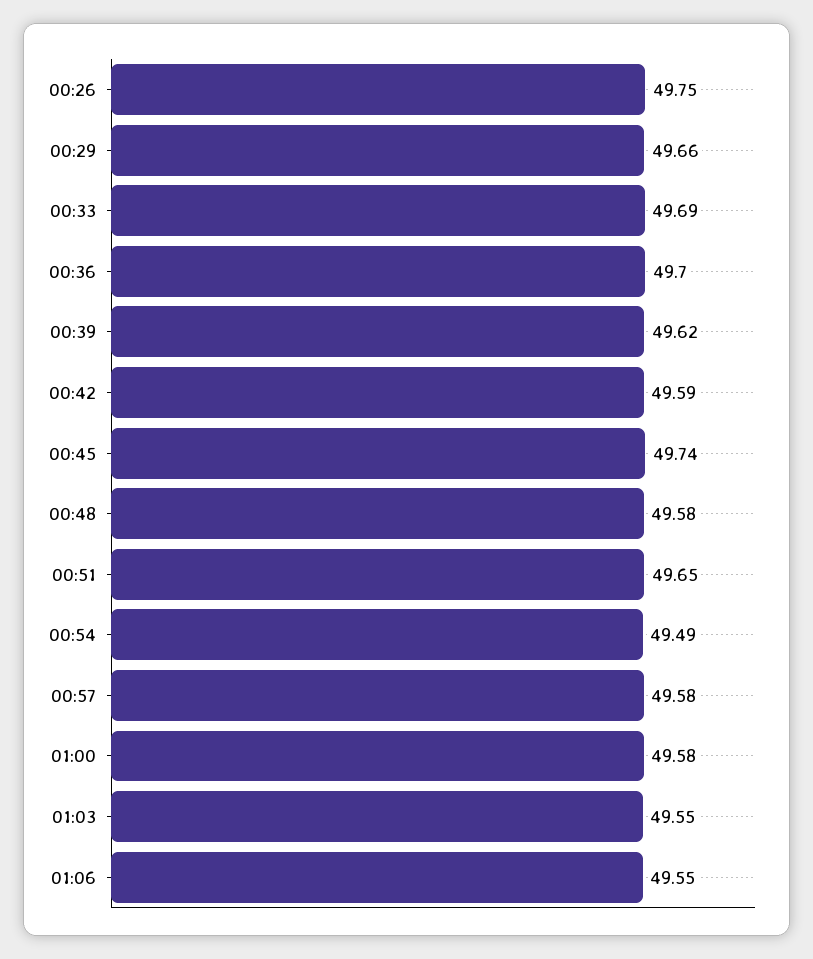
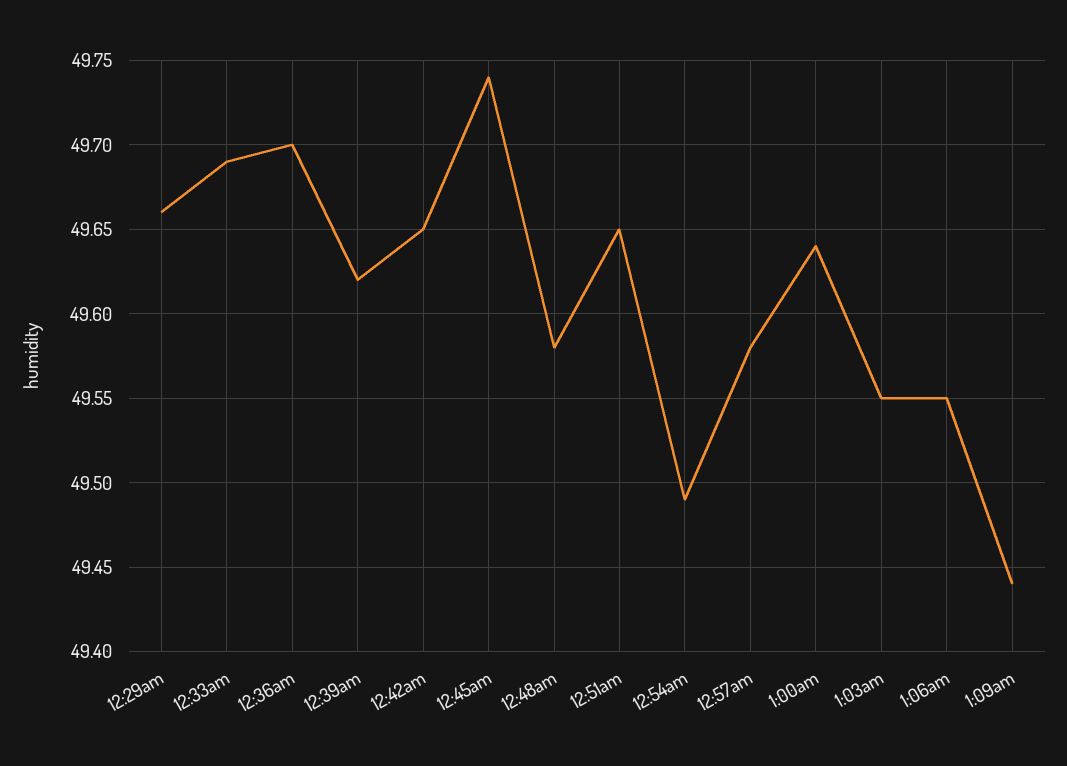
00:26: 49.75 -> none
00:42: 49.59 -> 49.65
01:00: 49.58 -> 49.64
1:09am: none -> 49.44

